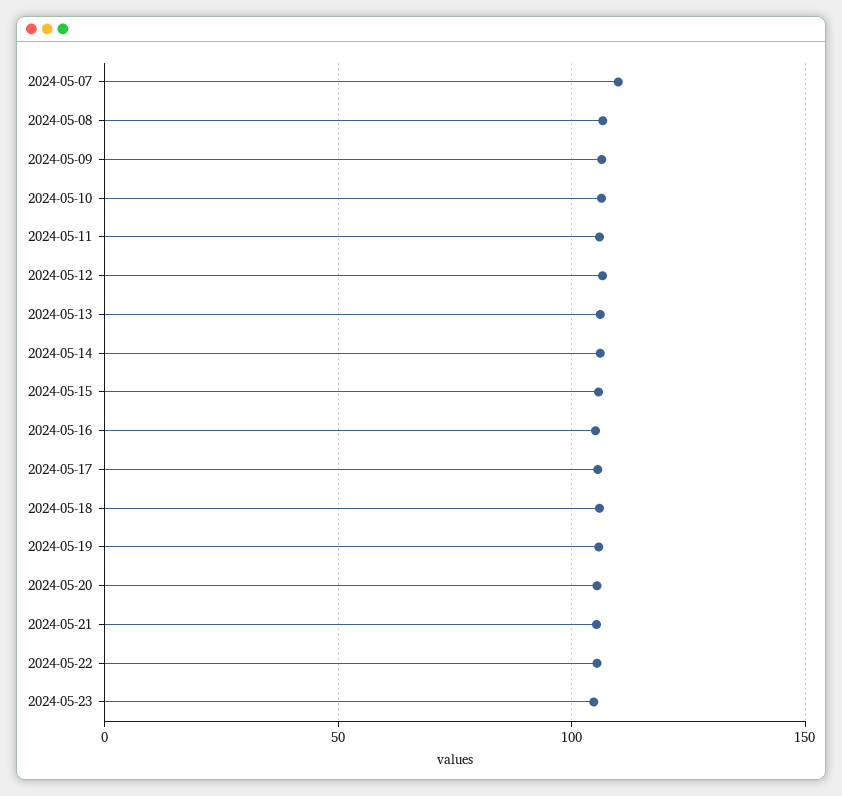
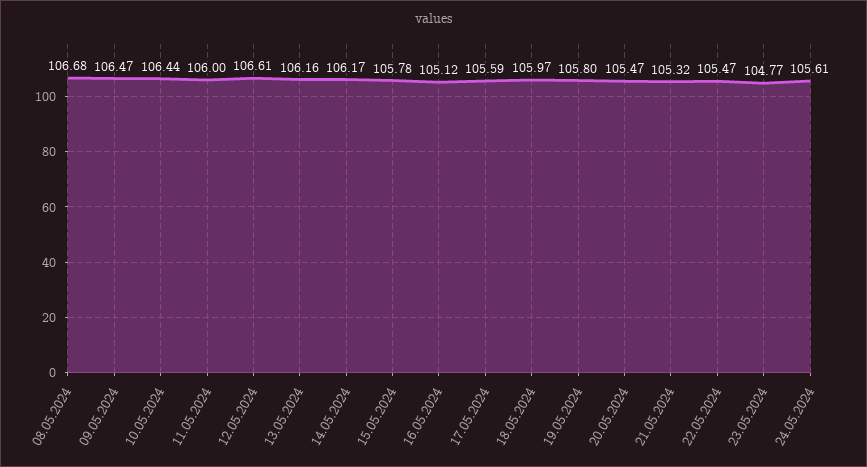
2024-05-07: 110 -> none
24.05.2024: none -> 105.61

